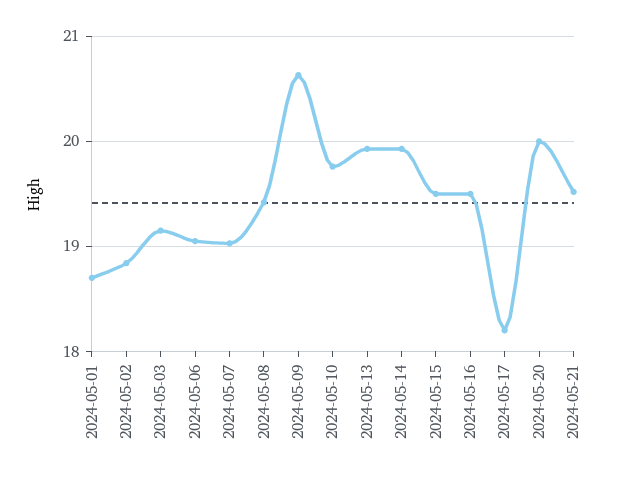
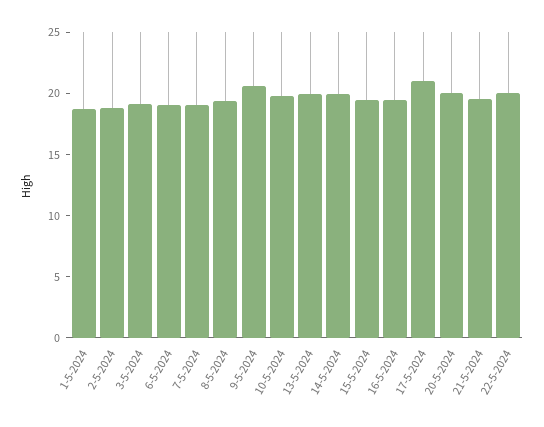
2024-05-17: 18.2 -> 21
22-5-2024: none -> 20

